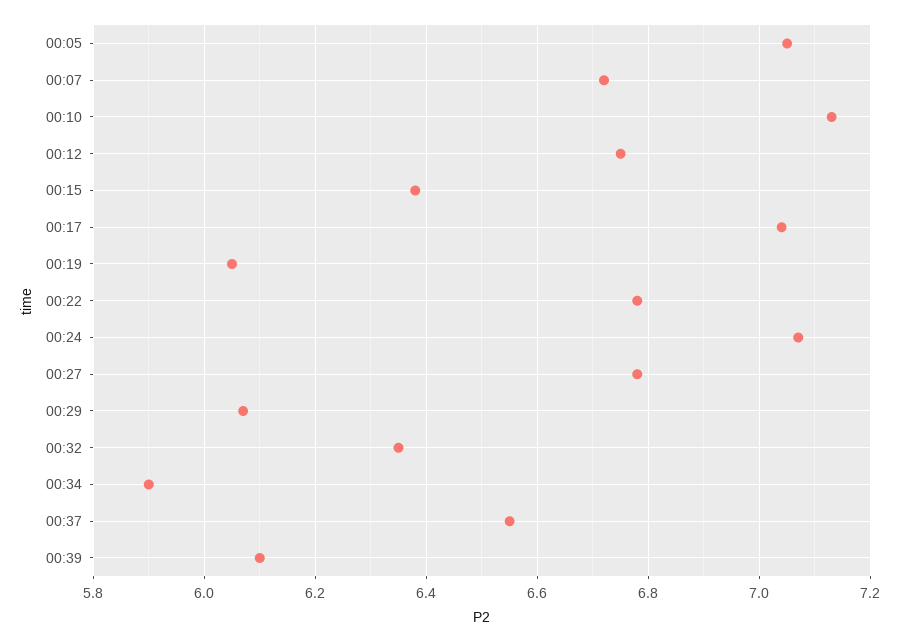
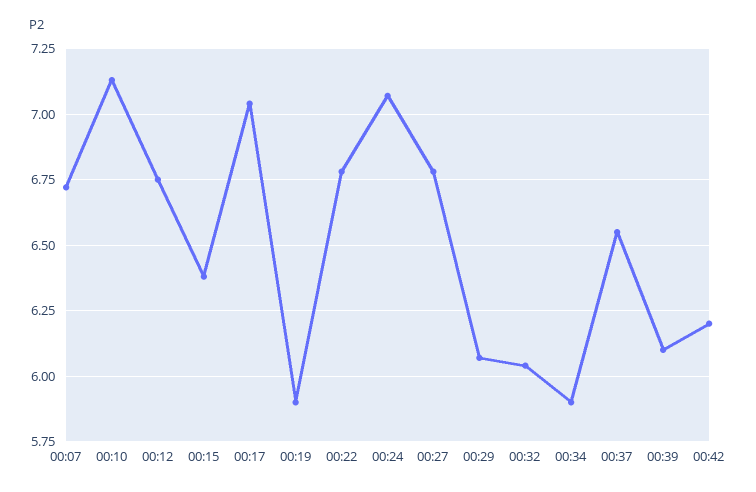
00:05: 7.05 -> none
00:19: 6.05 -> 5.9
00:32: 6.35 -> 6.05
00:42: none -> 6.2

